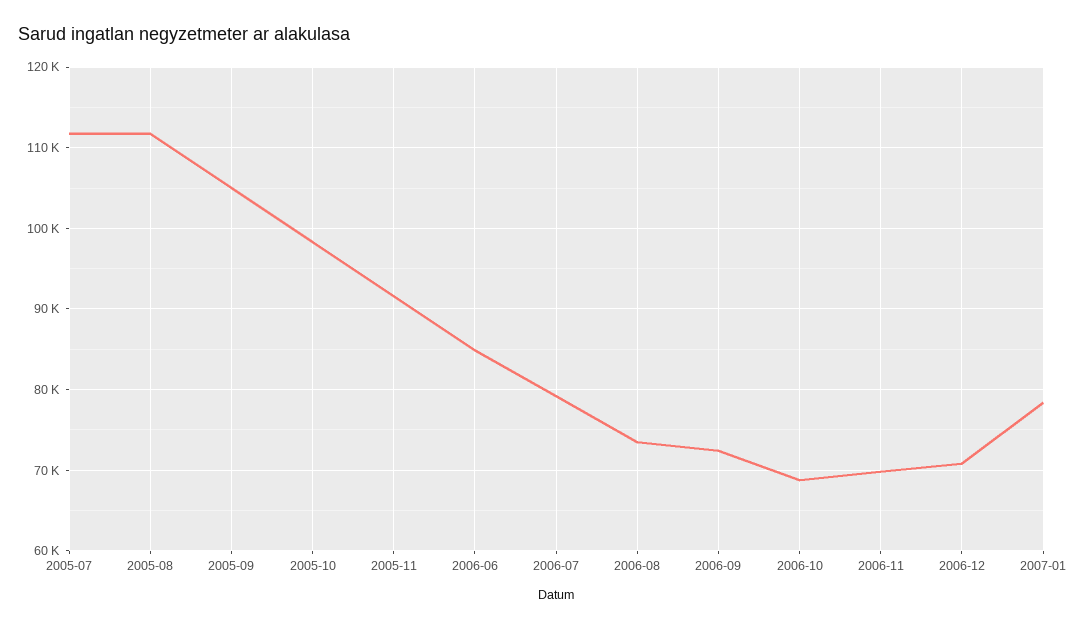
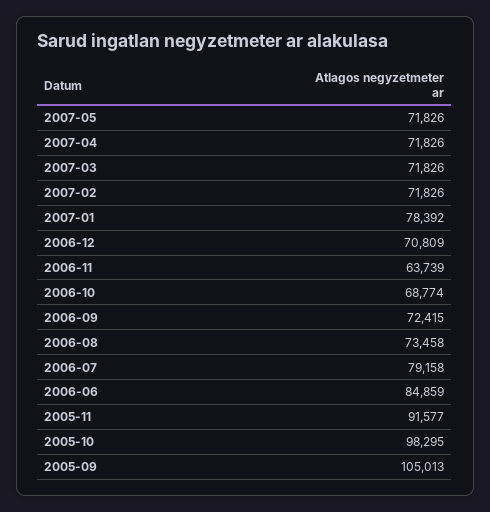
2005-07: 112000 -> none
2005-08: 112000 -> none
2006-11: 70000 -> 63739
2007-05: none -> 71826
2007-04: none -> 71826
2007-03: none -> 71826
2007-02: none -> 71826

